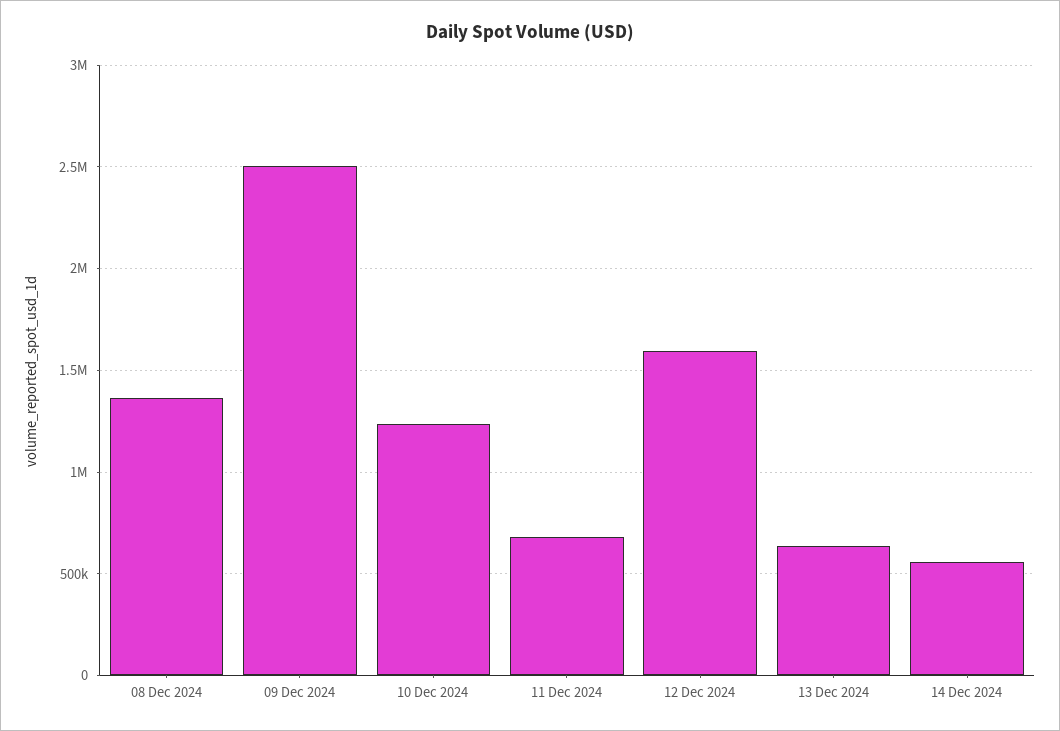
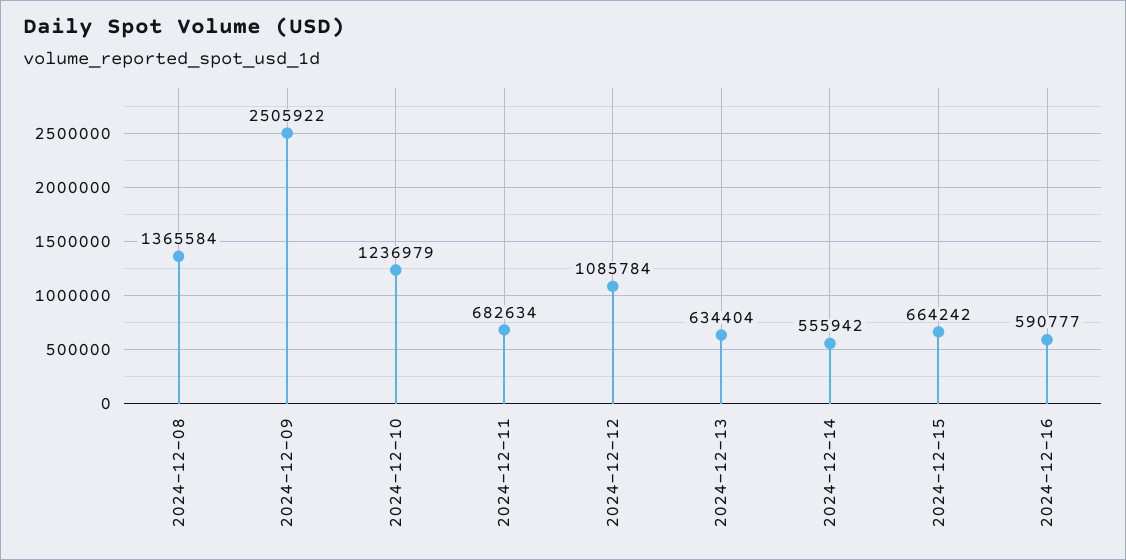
12 Dec 2024: 1600000 -> 1085784
2024-12-15: none -> 664242
2024-12-16: none -> 590777

